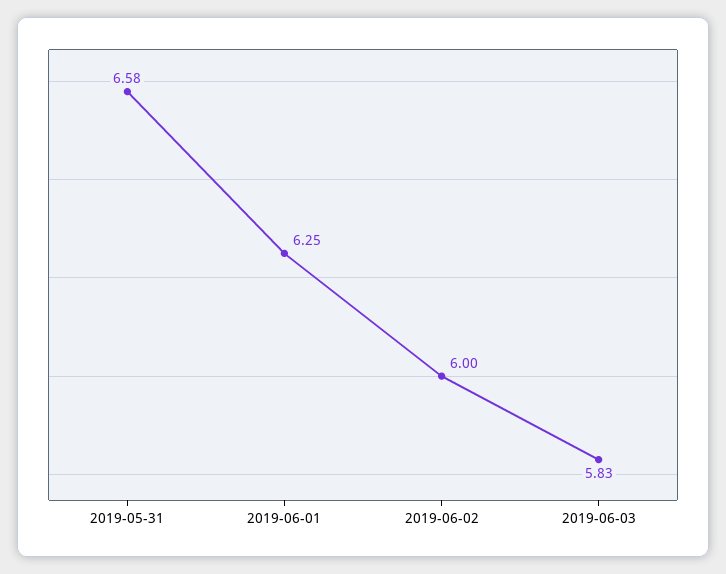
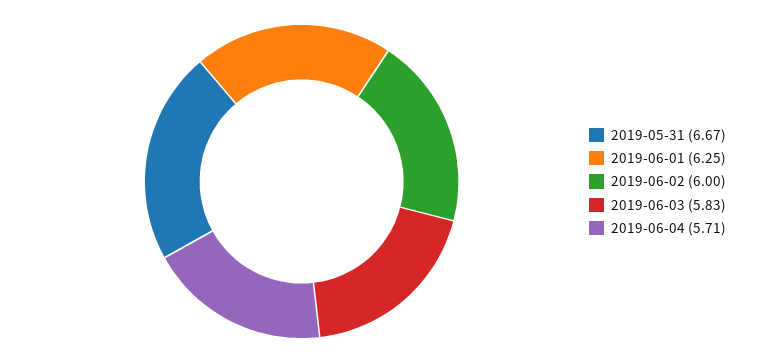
2019-05-31: 6.58 -> 6.67
2019-06-04: none -> 5.71

